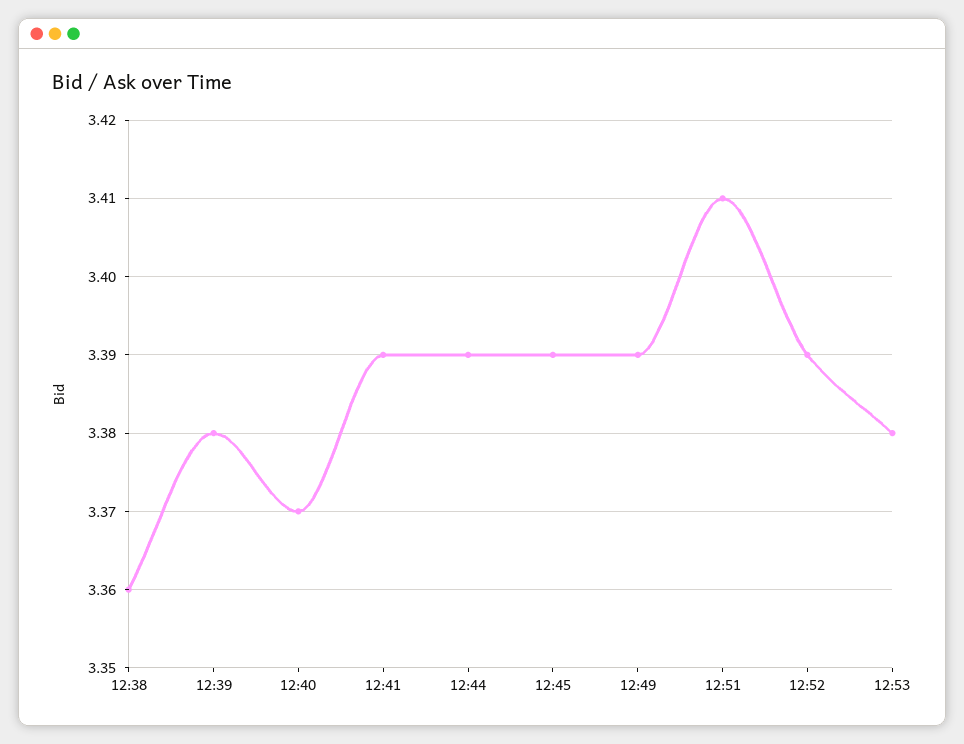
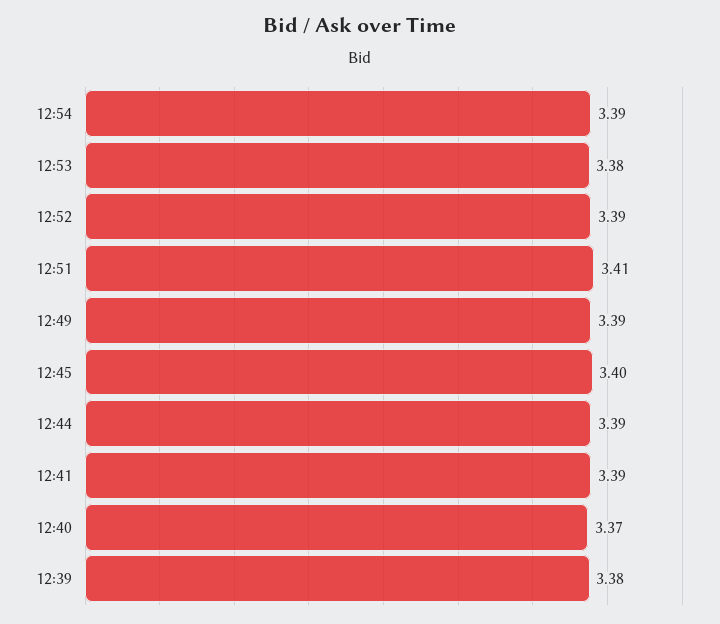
12:38: 3.36 -> none
12:45: 3.39 -> 3.4
12:54: none -> 3.39

